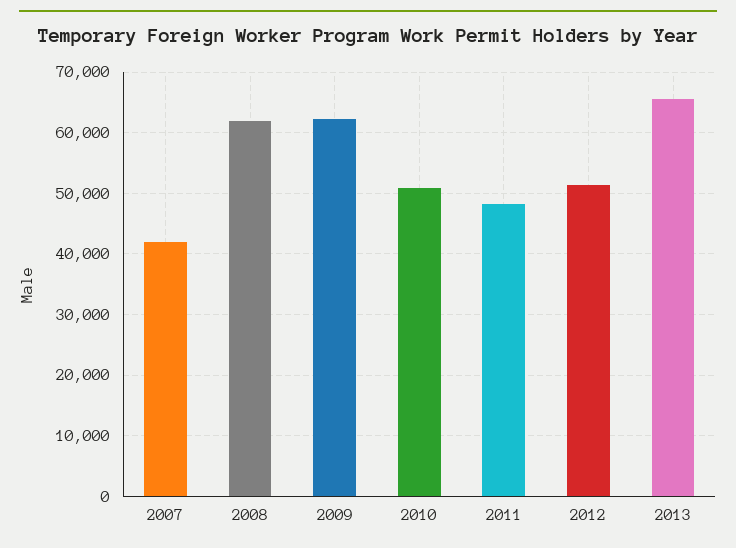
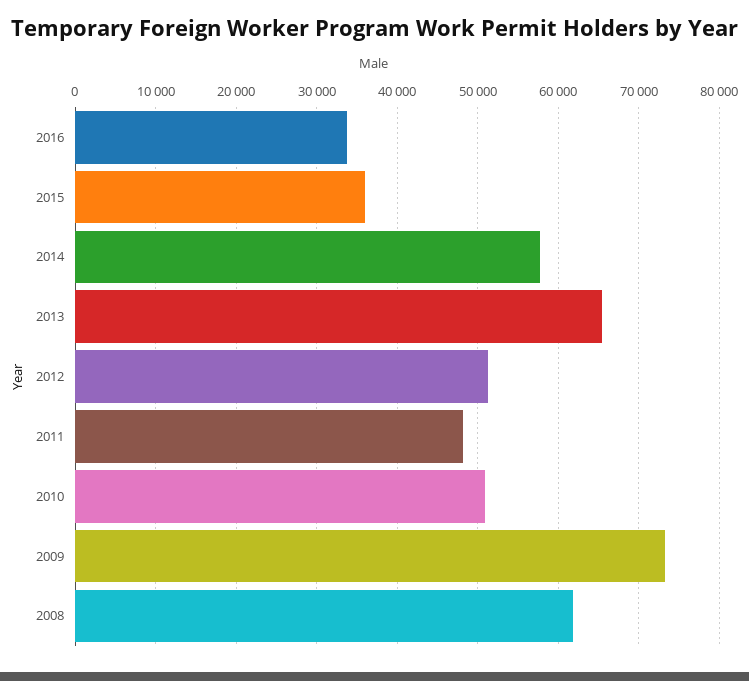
2007: 42000 -> none
2009: 62000 -> 73000
2016: none -> 34000
2015: none -> 36000
2014: none -> 58000

